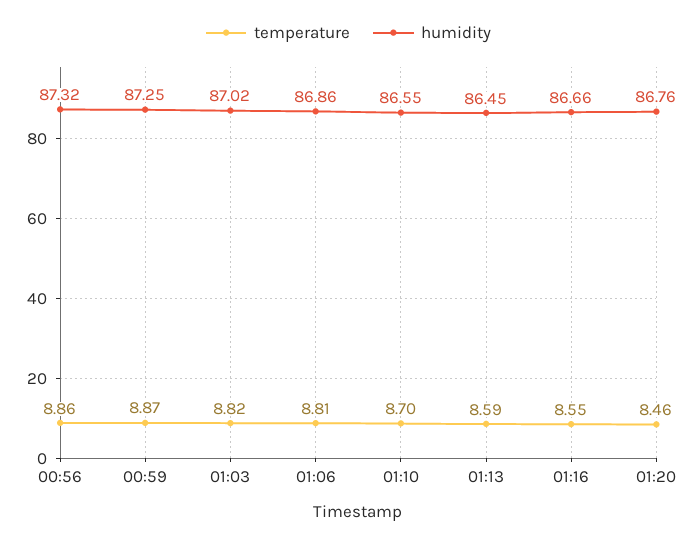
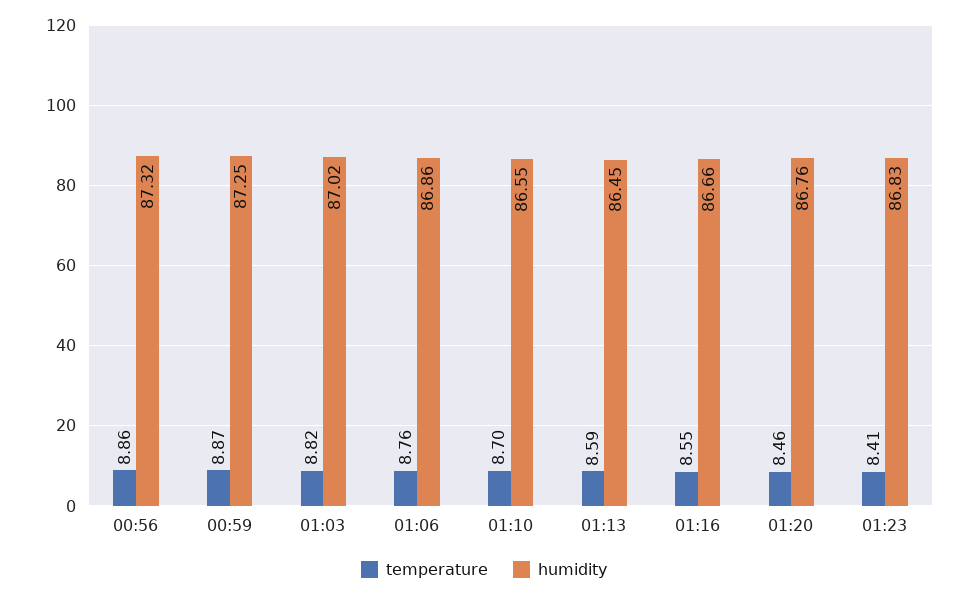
temperature, 01:06: 8.81 -> 8.76
temperature, 01:23: none -> 8.41
humidity, 01:23: none -> 86.83

